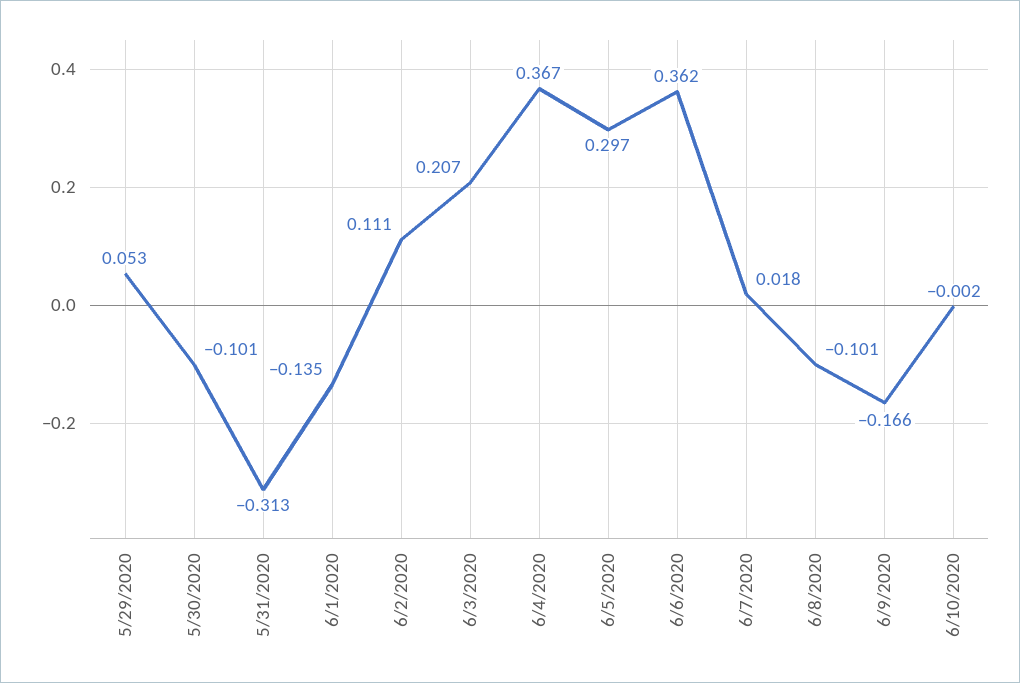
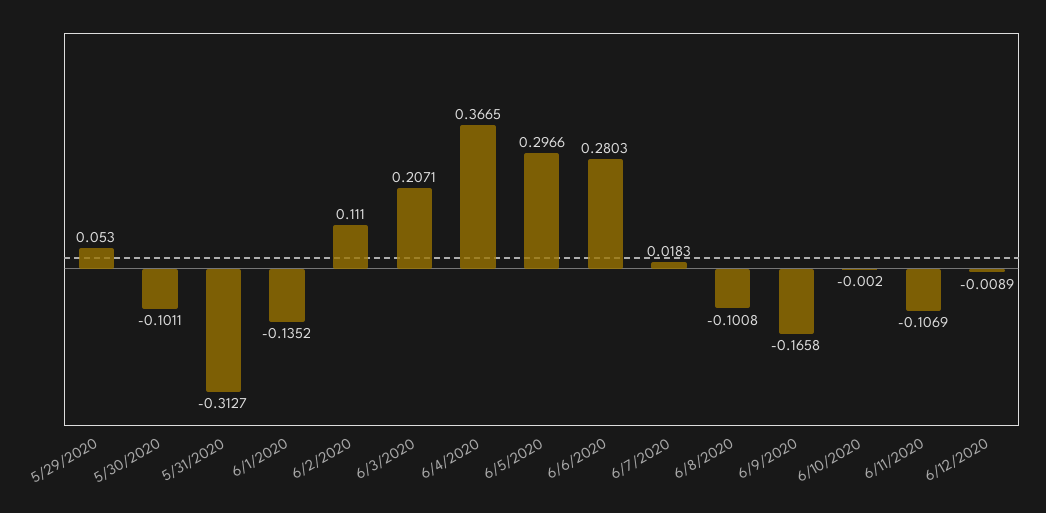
6/6/2020: 0.362 -> 0.2803
6/11/2020: none -> -0.1069
6/12/2020: none -> -0.0089

